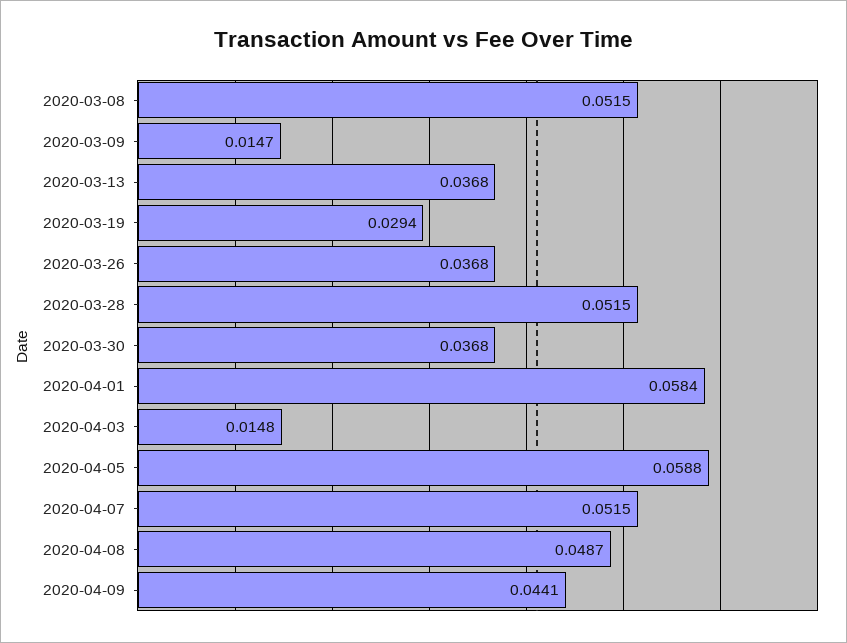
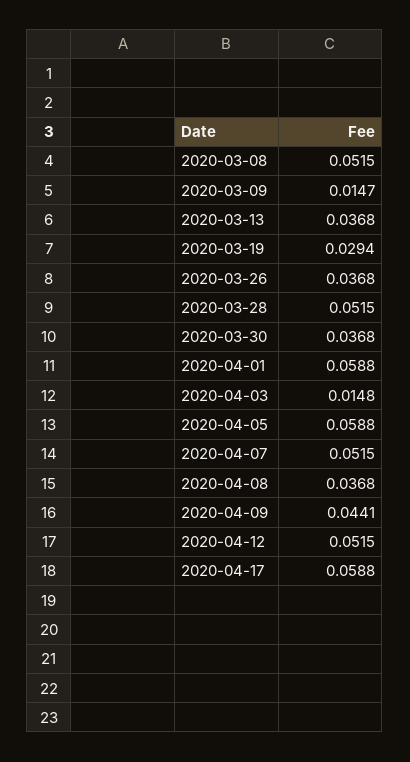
2020-04-01: 0.0584 -> 0.0588
2020-04-08: 0.0487 -> 0.0368
2020-04-12: none -> 0.0515
2020-04-17: none -> 0.0588

